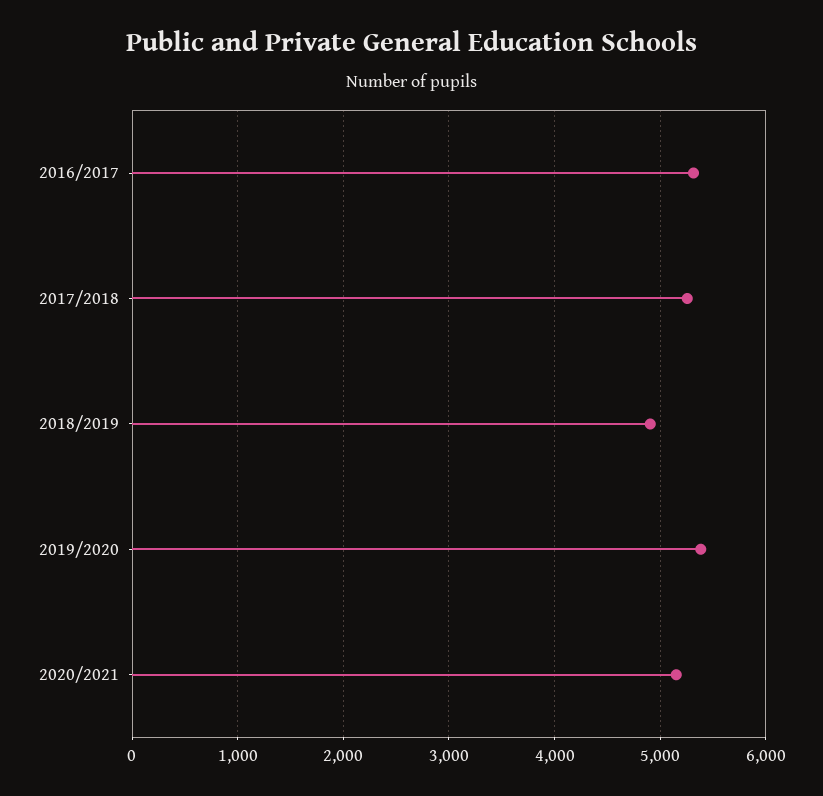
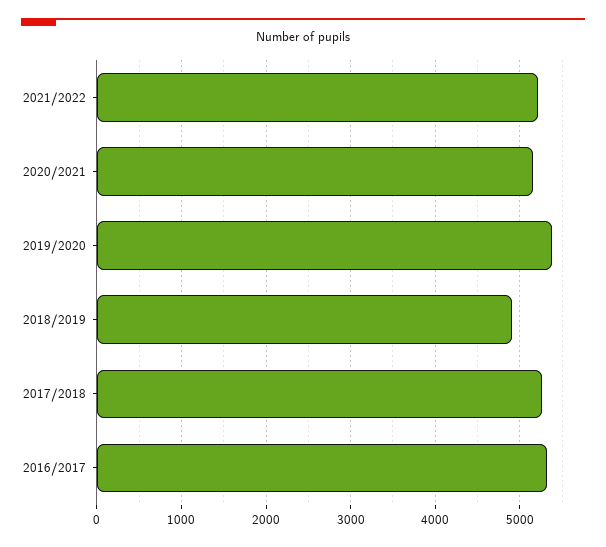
2021/2022: none -> 5200

